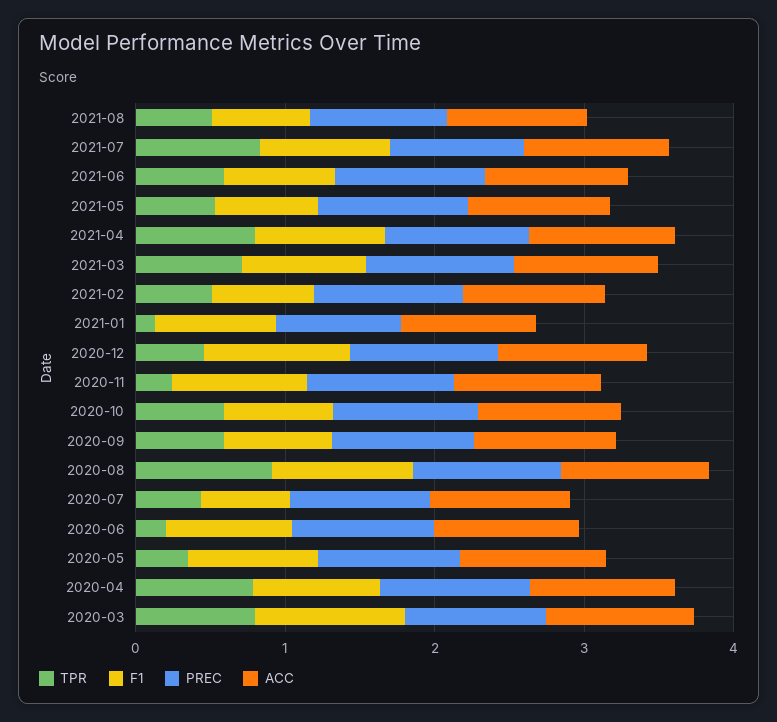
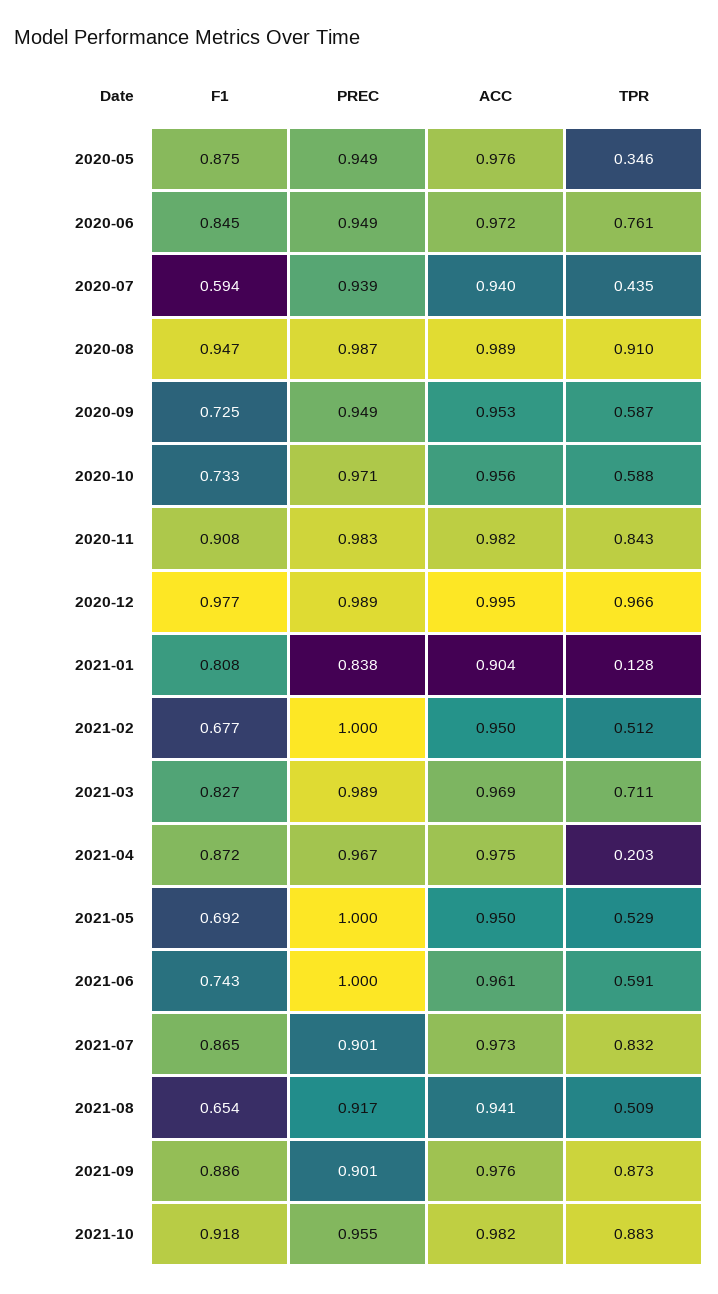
TPR, 2021-04: 0.8 -> 0.203
TPR, 2020-12: 0.4 -> 0.966
TPR, 2020-11: 0.2 -> 0.843
TPR, 2020-06: 0.2 -> 0.761
TPR, 2020-04: 0.8 -> none
F1, 2020-04: 0.8 -> none
PREC, 2020-04: 1 -> none
ACC, 2020-04: 1 -> none
TPR, 2020-03: 0.8 -> none
F1, 2020-03: 1 -> none
PREC, 2020-03: 1 -> none
ACC, 2020-03: 1 -> none
F1, 2021-09: none -> 0.886
PREC, 2021-09: none -> 0.901
ACC, 2021-09: none -> 0.976
TPR, 2021-09: none -> 0.873
F1, 2021-10: none -> 0.918
PREC, 2021-10: none -> 0.955
ACC, 2021-10: none -> 0.982
TPR, 2021-10: none -> 0.883

